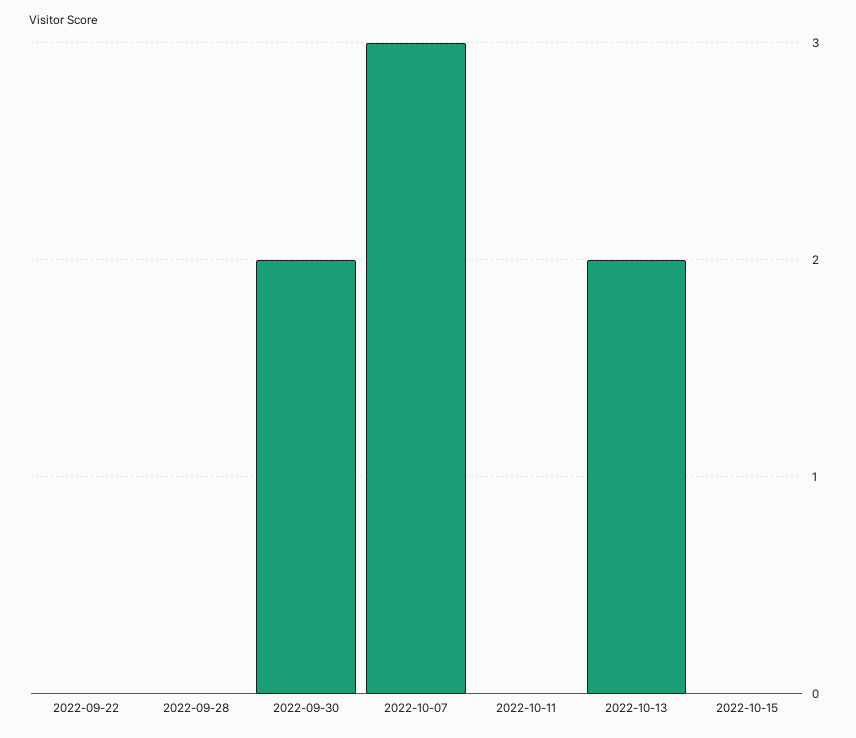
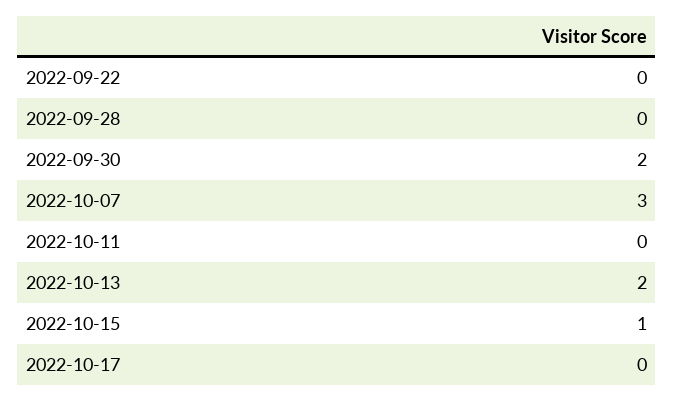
2022-10-15: 0 -> 1
2022-10-17: none -> 0

